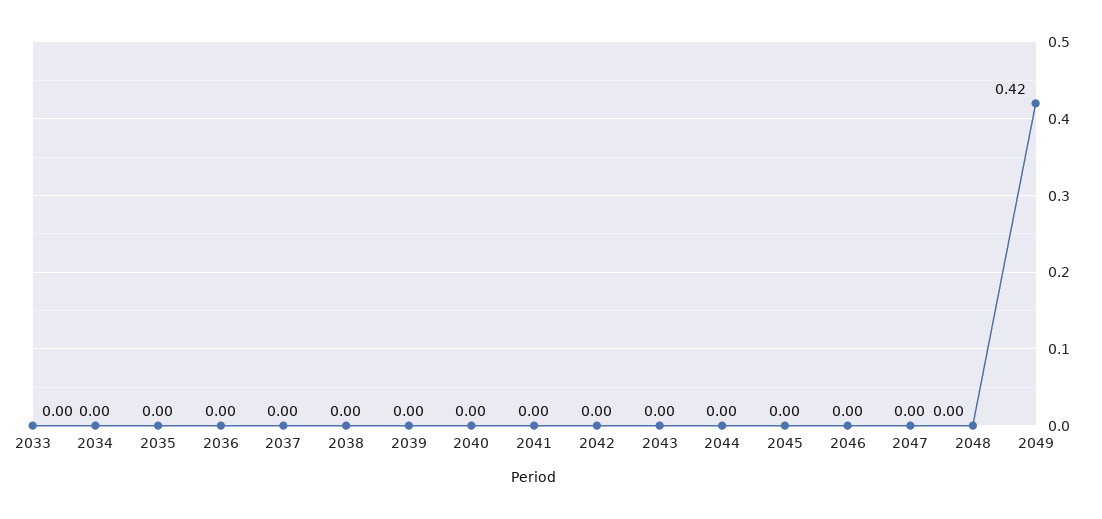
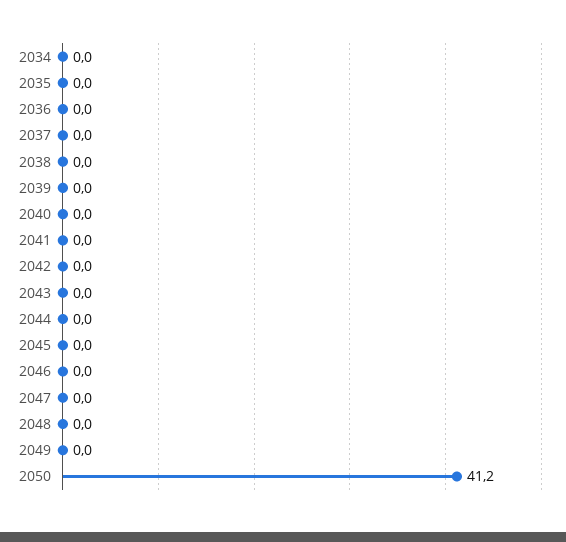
2033: 0 -> none
2049: 0.42 -> 0
2050: none -> 41.2

